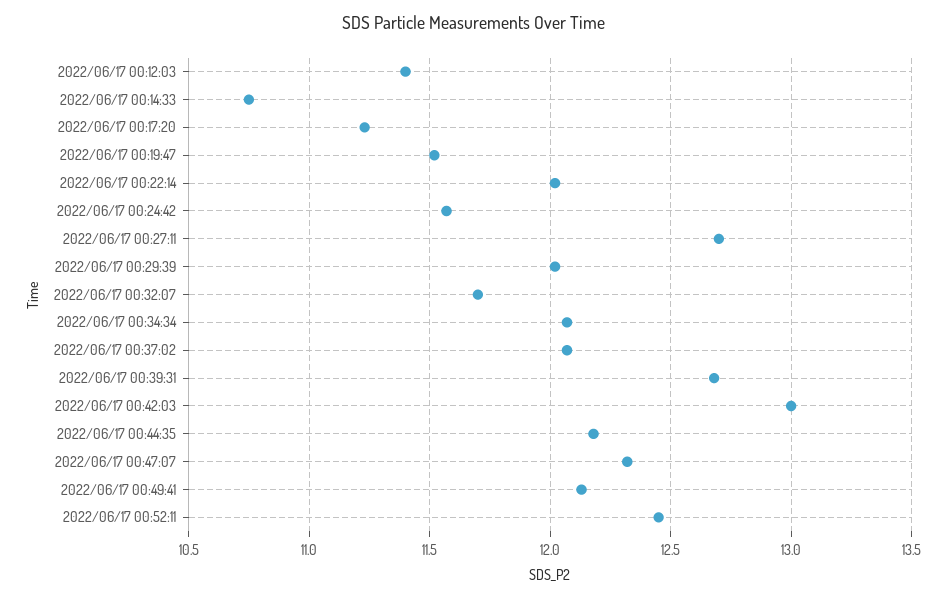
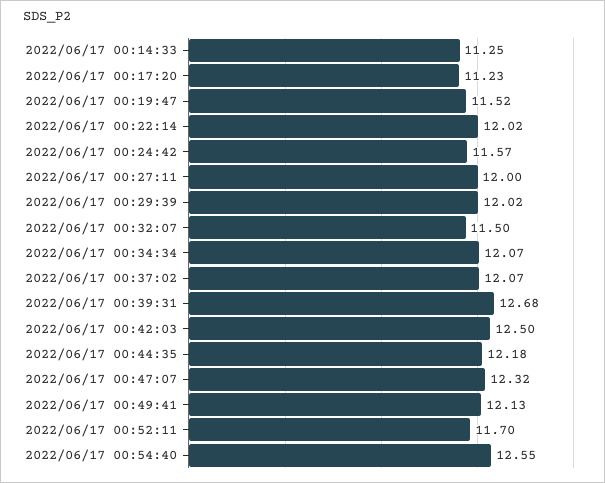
2022/06/17 00:12:03: 11.4 -> none
2022/06/17 00:14:33: 10.75 -> 11.25
2022/06/17 00:27:11: 12.7 -> 12
2022/06/17 00:32:07: 11.7 -> 11.5
2022/06/17 00:42:03: 13 -> 12.5
2022/06/17 00:52:11: 12.45 -> 11.7
2022/06/17 00:54:40: none -> 12.55

